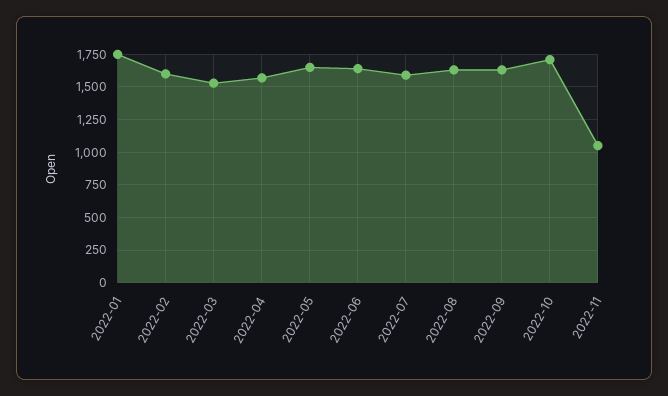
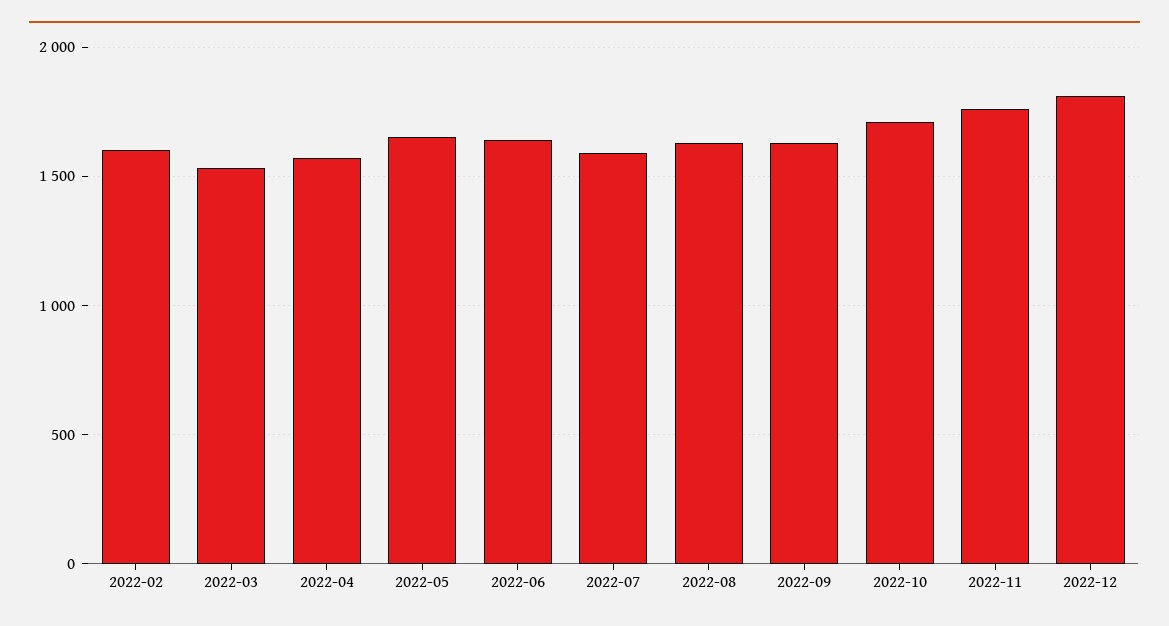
2022-01: 1750 -> none
2022-11: 1050 -> 1750
2022-12: none -> 1800

